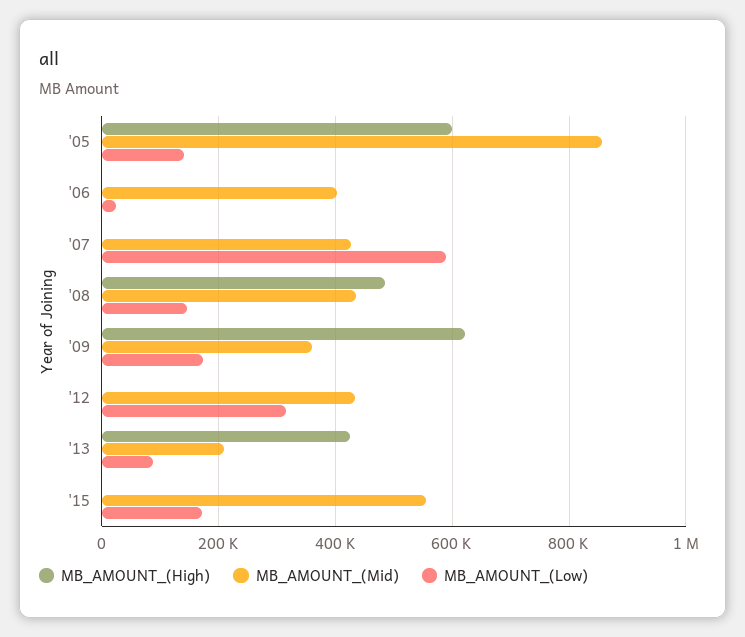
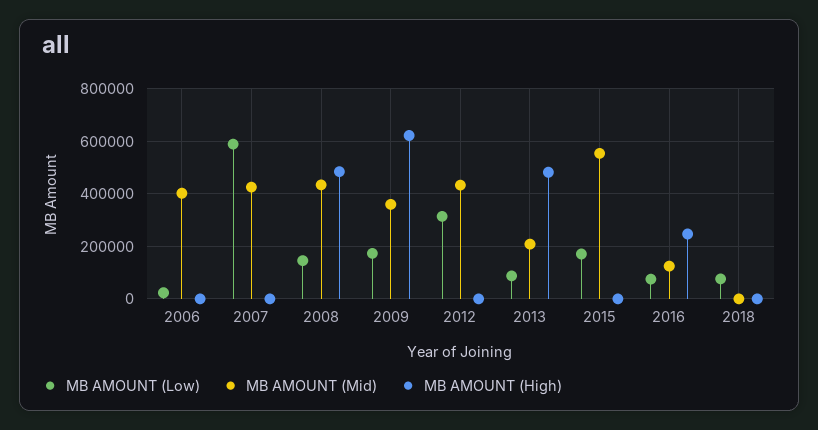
MB_AMOUNT_(High), '05: 600000 -> none
MB_AMOUNT_(Mid), '05: 860000 -> none
MB_AMOUNT_(Low), '05: 140000 -> none
MB_AMOUNT_(High), '13: 420000 -> 475000
MB_AMOUNT_(Low), 2016: none -> 75000
MB_AMOUNT_(Mid), 2016: none -> 125000
MB_AMOUNT_(High), 2016: none -> 250000
MB_AMOUNT_(Low), 2018: none -> 75000
MB_AMOUNT_(Mid), 2018: none -> 0
MB_AMOUNT_(High), 2018: none -> 0

